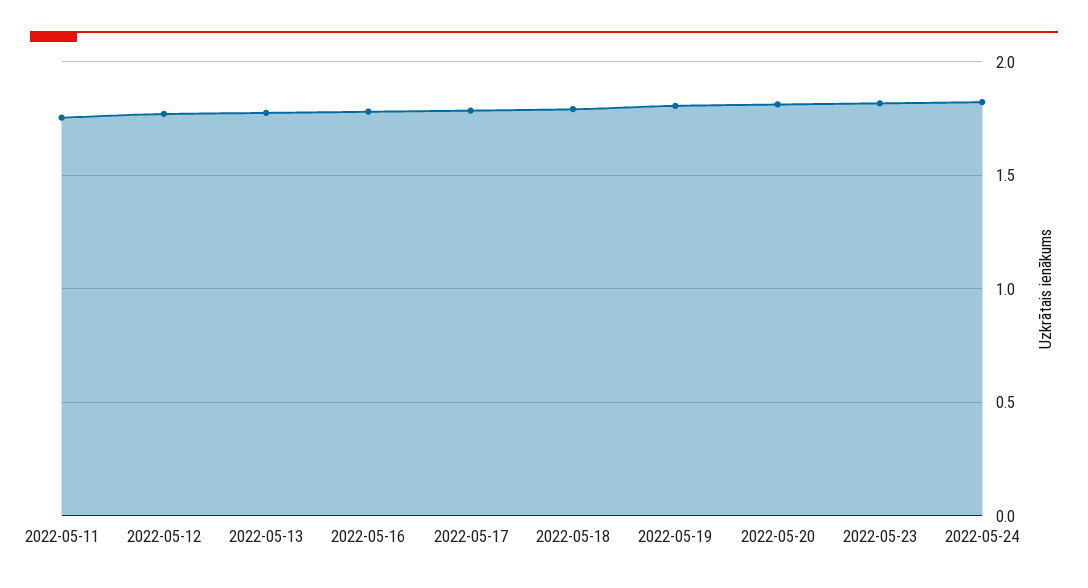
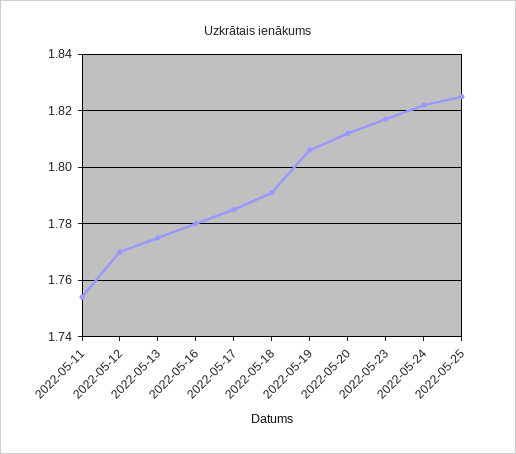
2022-05-25: none -> 1.825

